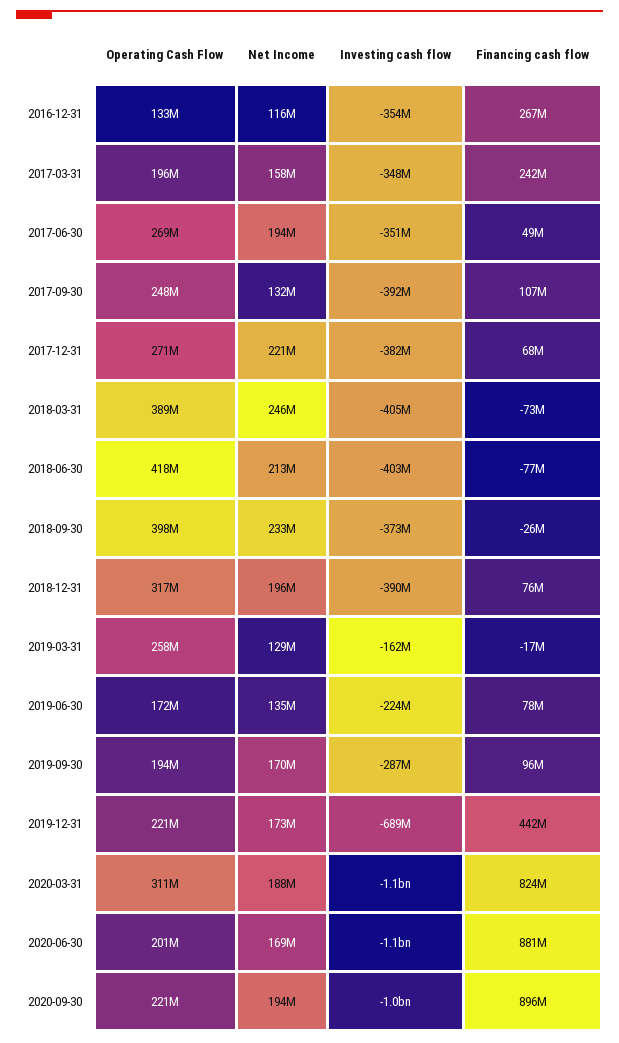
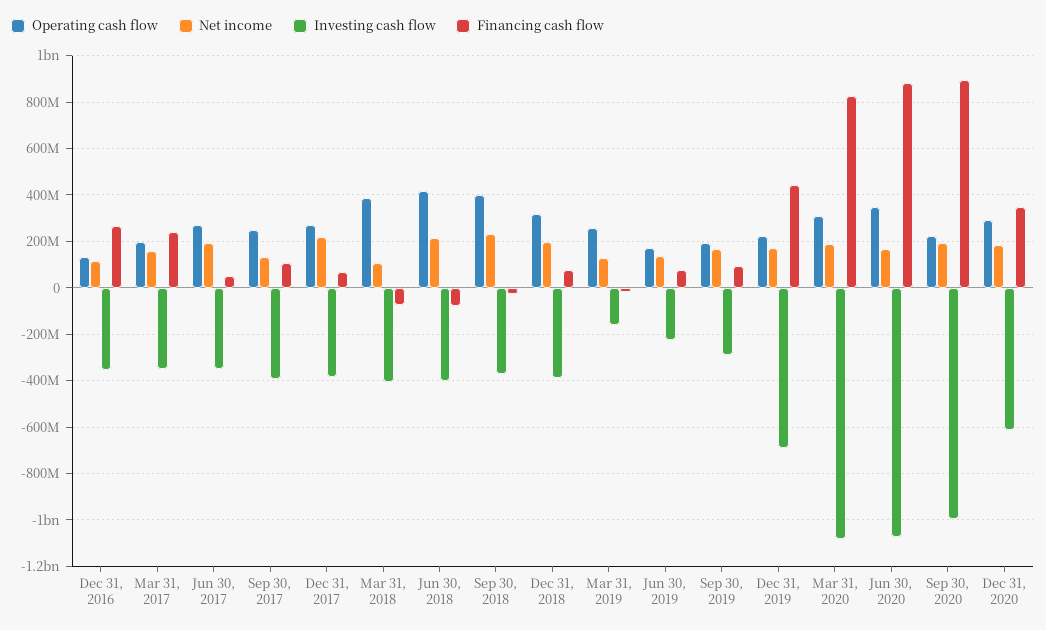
Net Income, 2018-03-31: 246000000 -> 100000000
Operating Cash Flow, 2020-06-30: 201000000 -> 350000000
Operating Cash Flow, Dec 31, 2020: none -> 300000000
Net Income, Dec 31, 2020: none -> 200000000
Investing cash flow, Dec 31, 2020: none -> -600000000
Financing cash flow, Dec 31, 2020: none -> 350000000

